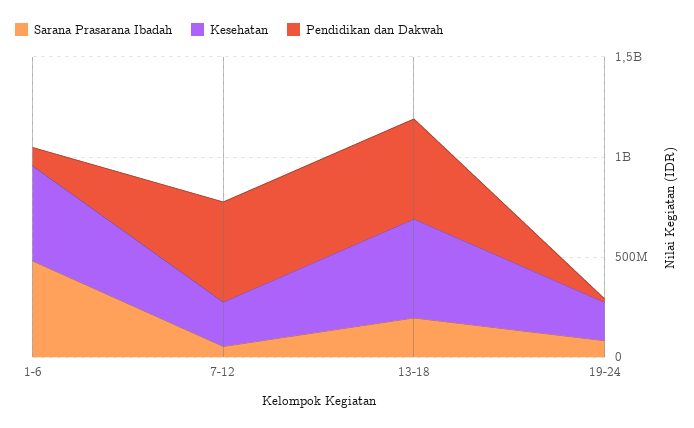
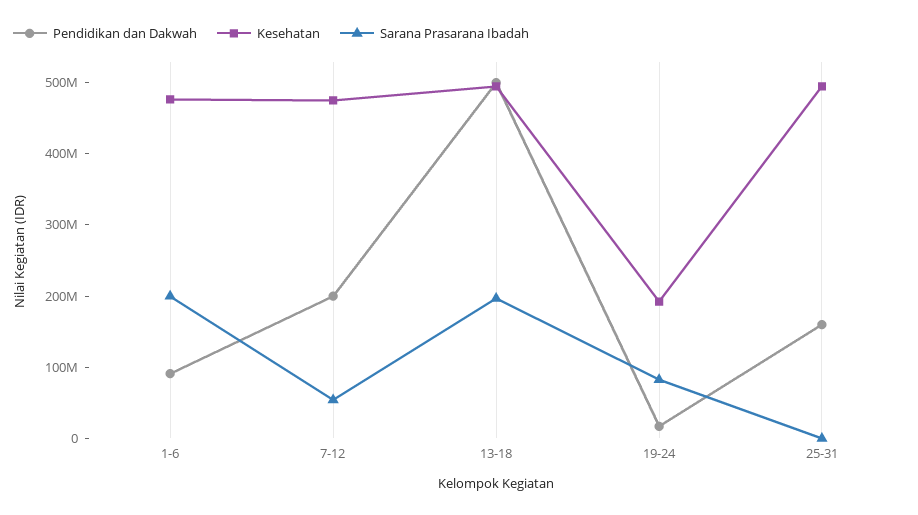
Sarana Prasarana Ibadah, 1-6: 500000000 -> 200000000
Kesehatan, 7-12: 200000000 -> 480000000
Pendidikan dan Dakwah, 7-12: 500000000 -> 200000000
Pendidikan dan Dakwah, 25-31: none -> 160000000
Kesehatan, 25-31: none -> 500000000
Sarana Prasarana Ibadah, 25-31: none -> 0

